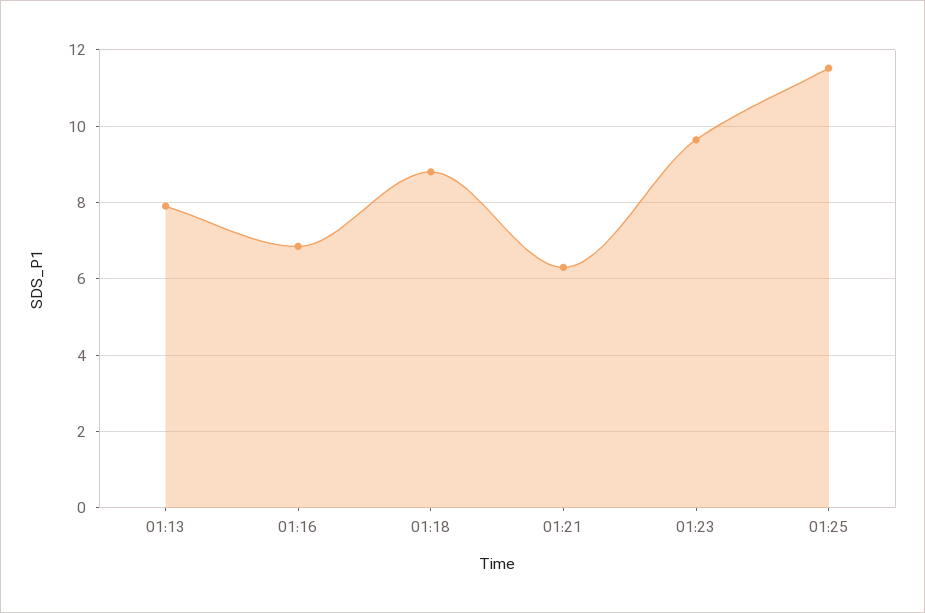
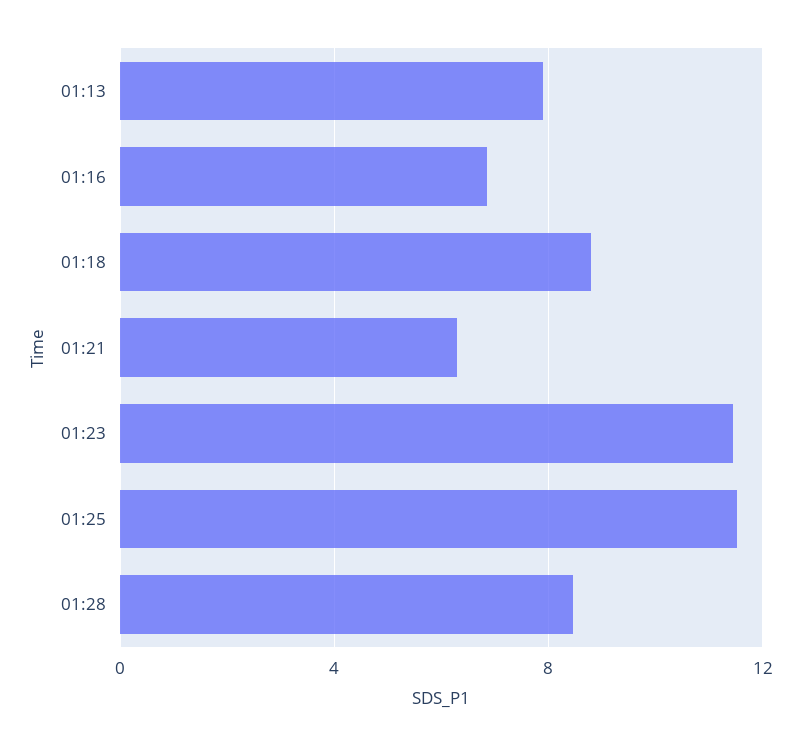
01:23: 9.6 -> 11.5
01:28: none -> 8.5

